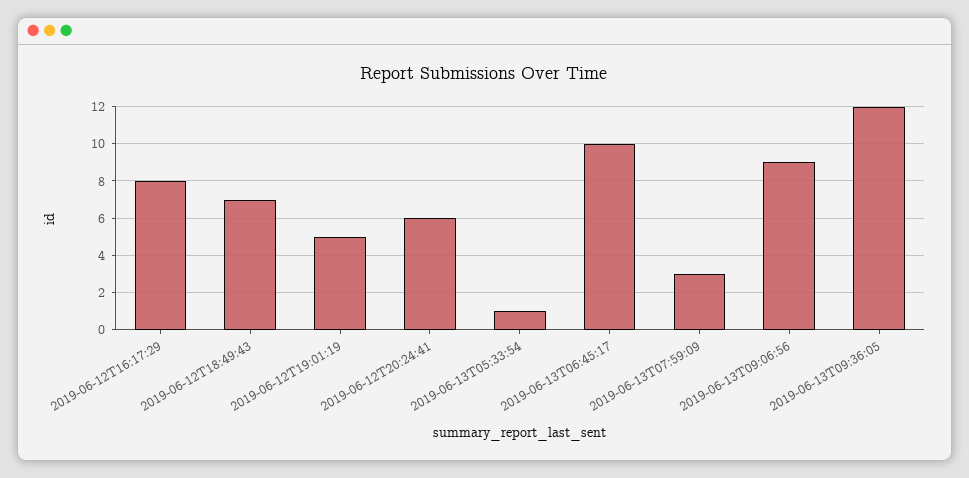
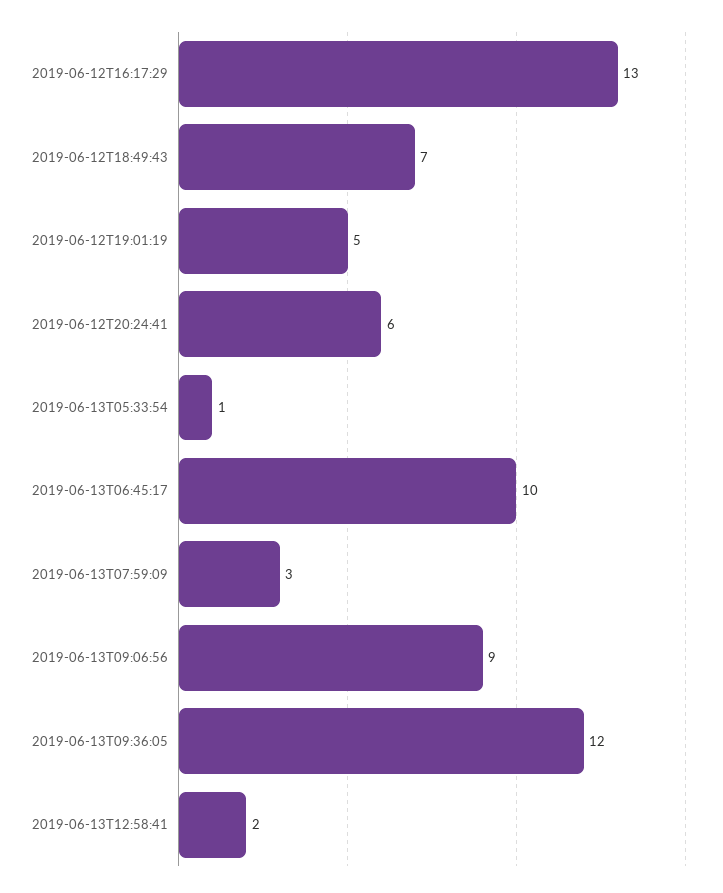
2019-06-12T16:17:29: 8 -> 13
2019-06-13T12:58:41: none -> 2

